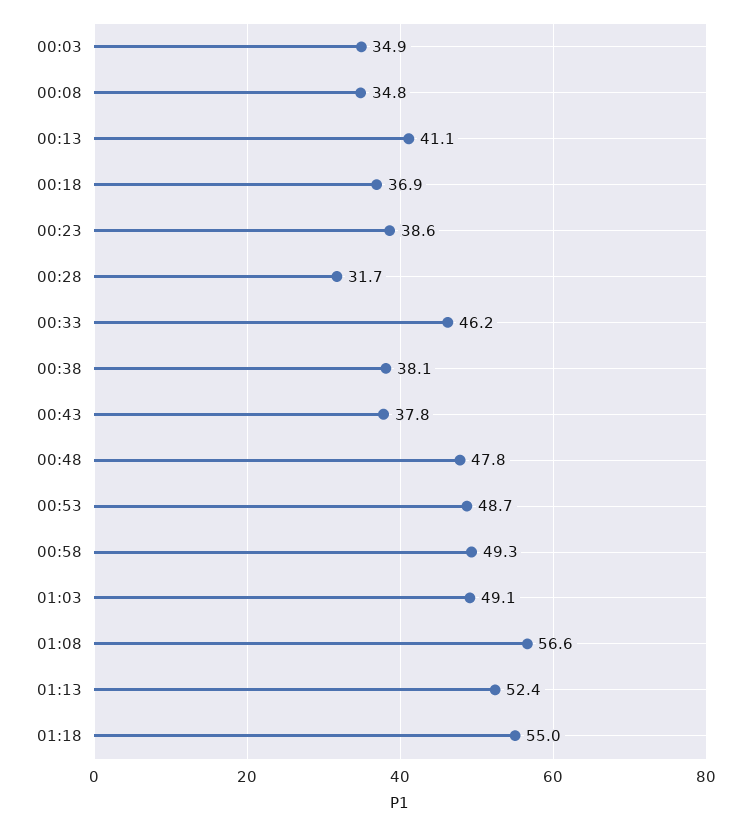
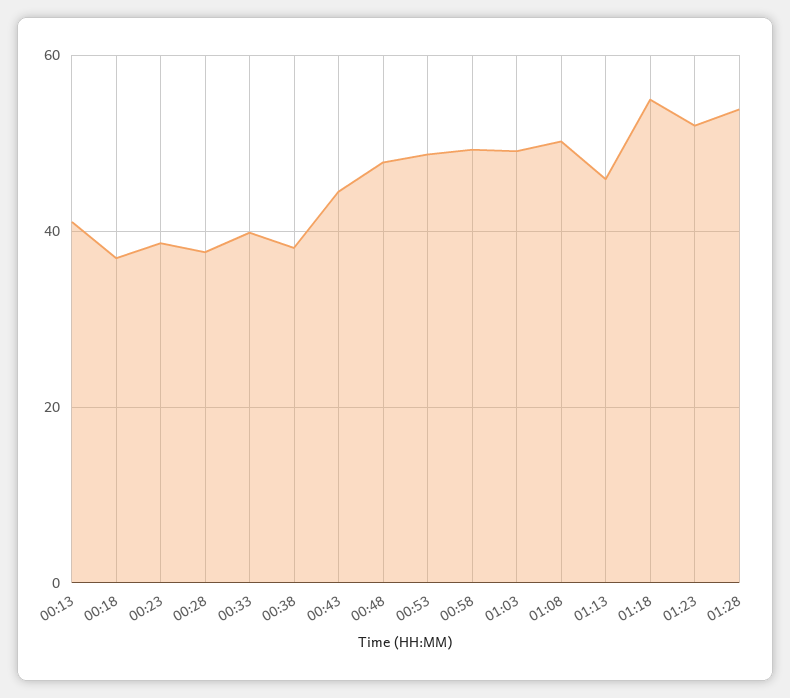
00:03: 34.9 -> none
00:08: 34.8 -> none
00:28: 31.7 -> 38
00:33: 46.2 -> 40
00:43: 37.8 -> 44
01:08: 56.6 -> 50
01:13: 52.4 -> 46
01:23: none -> 52
01:28: none -> 54

